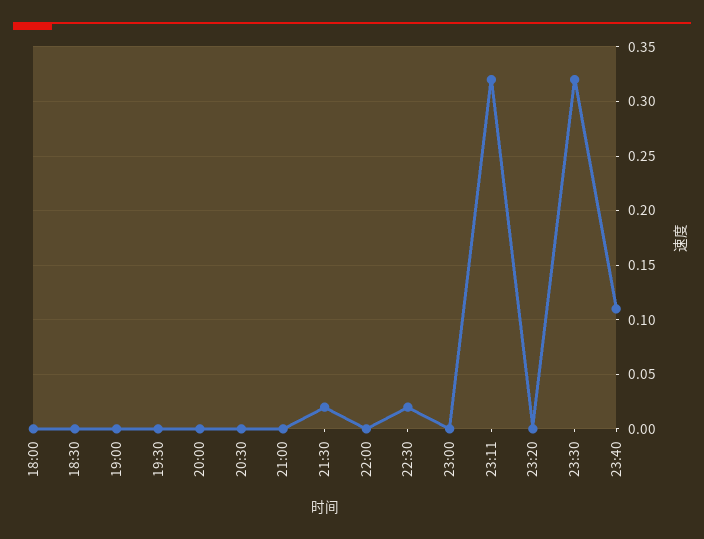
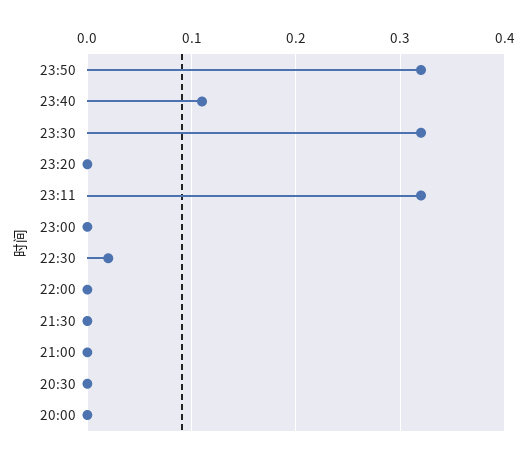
18:00: 0 -> none
18:30: 0 -> none
19:00: 0 -> none
19:30: 0 -> none
21:30: 0.02 -> 0
23:50: none -> 0.32

